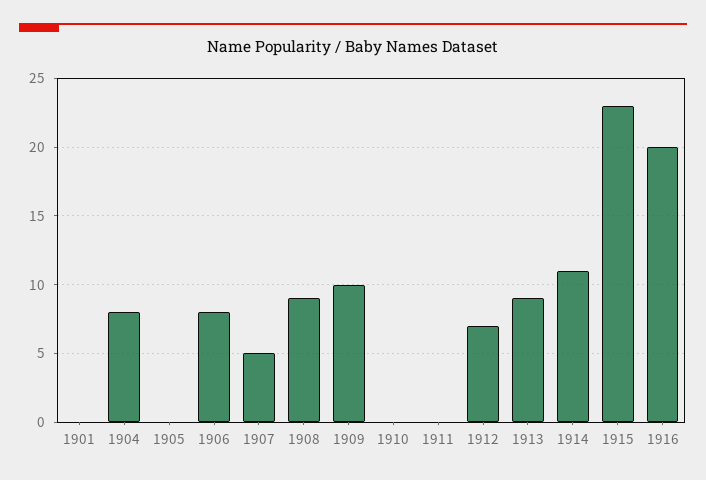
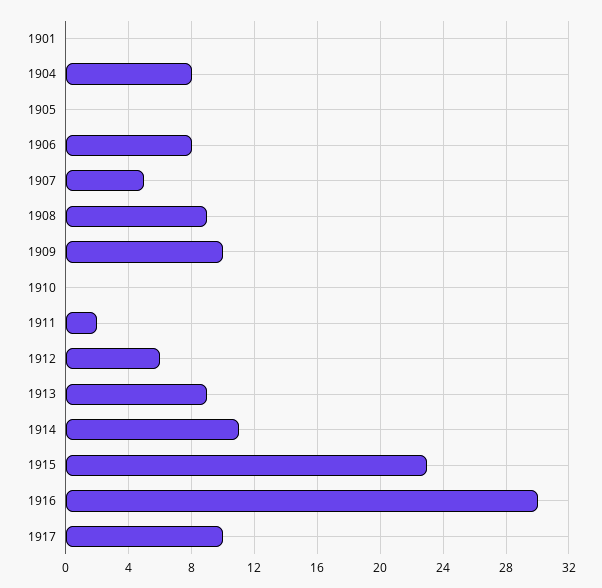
1911: 0 -> 2
1912: 7 -> 6
1916: 20 -> 30
1917: none -> 10

